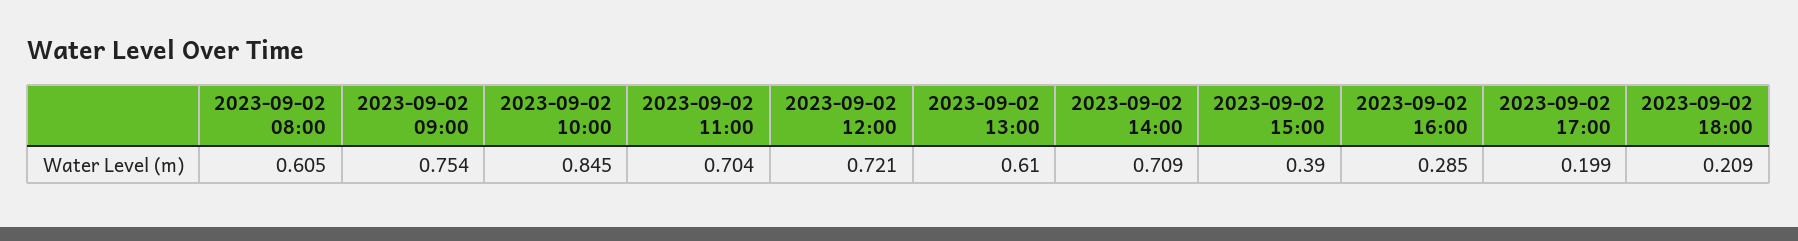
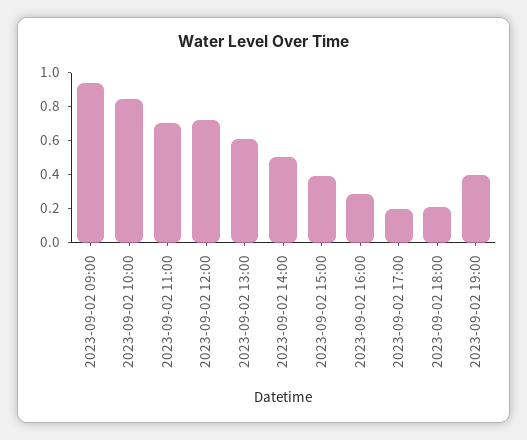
2023-09-02 08:00: 0.605 -> none
2023-09-02 09:00: 0.754 -> 0.95
2023-09-02 14:00: 0.709 -> 0.5
2023-09-02 19:00: none -> 0.4

